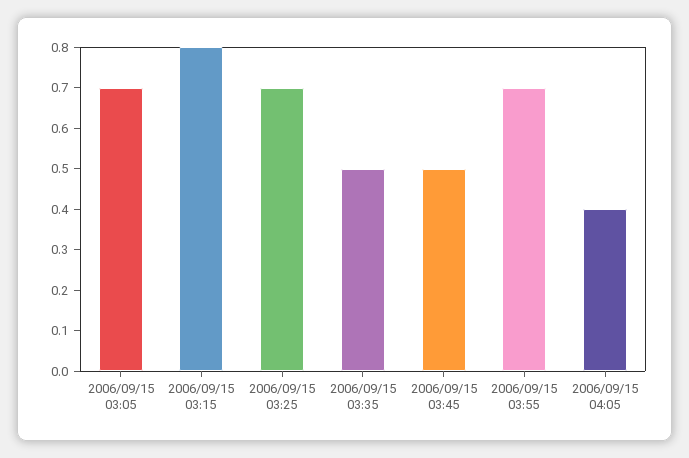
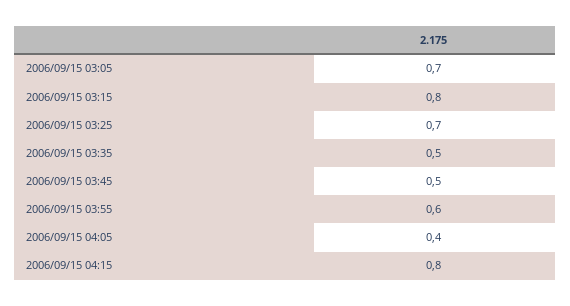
2006/09/15 03:55: 0.7 -> 0.6
2006/09/15 04:15: none -> 0.8

